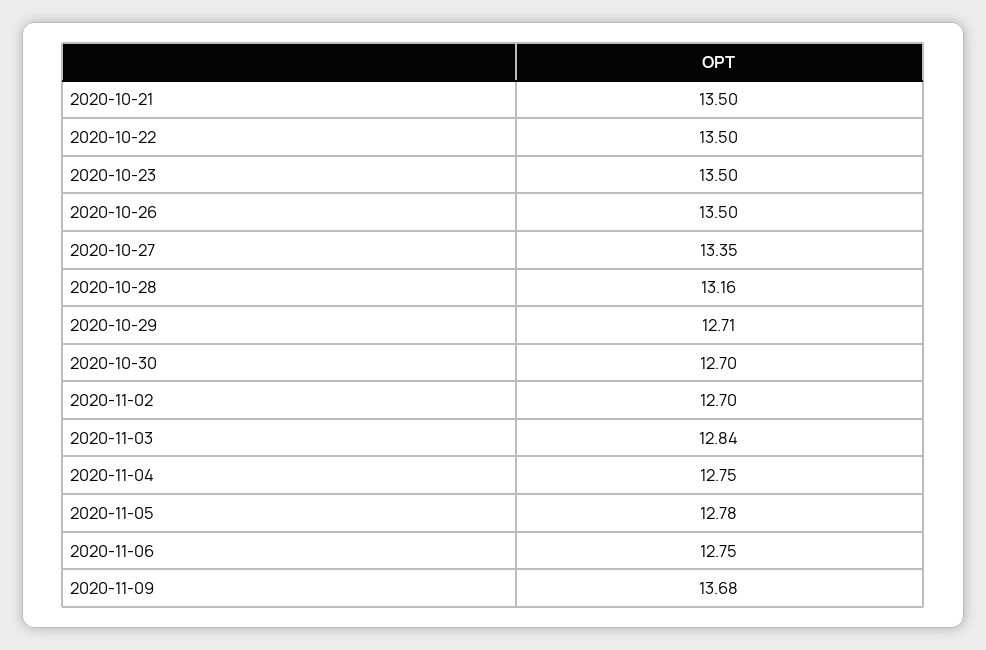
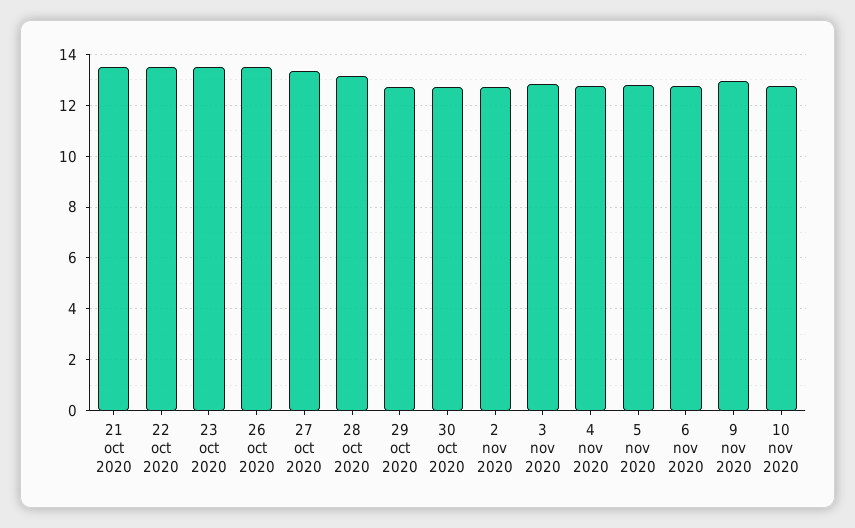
2020-11-09: 13.68 -> 13
10 nov 2020: none -> 12.75

